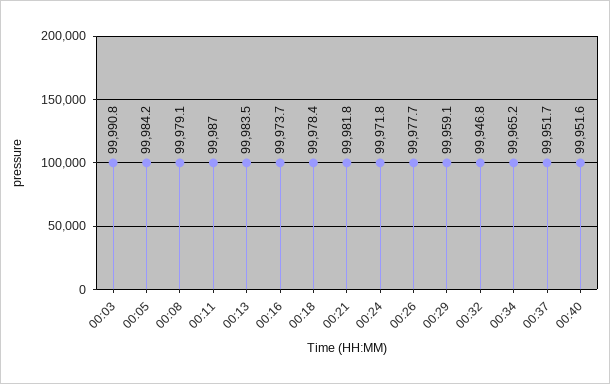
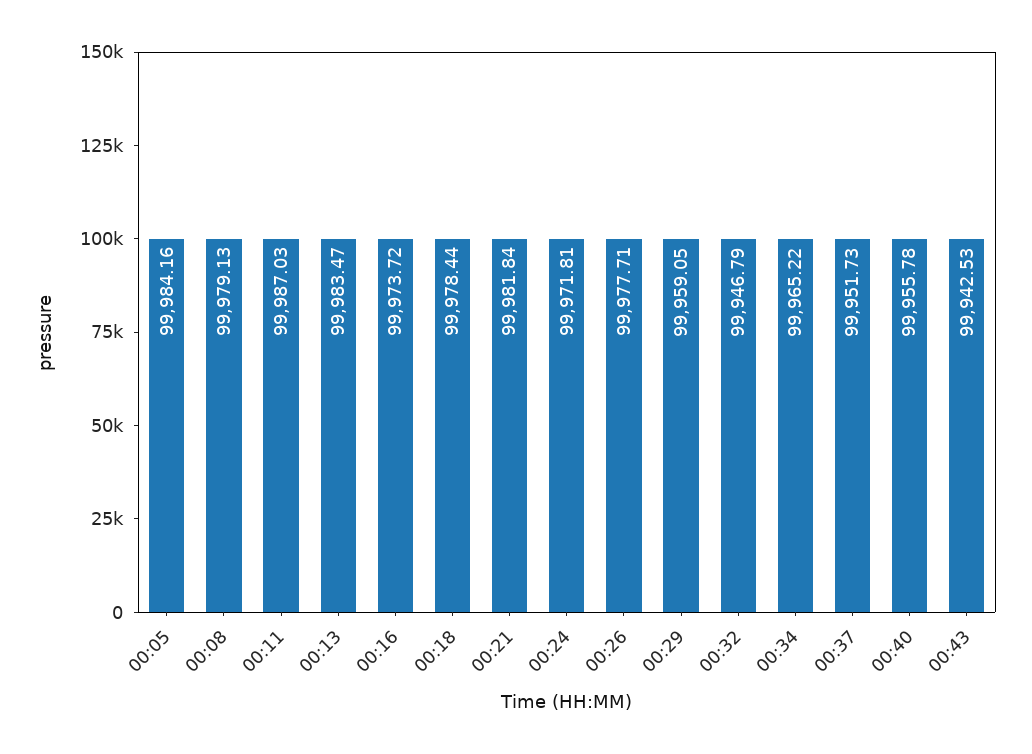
00:03: 99990.8 -> none
00:40: 99951.6 -> 99955.78
00:43: none -> 99942.53

